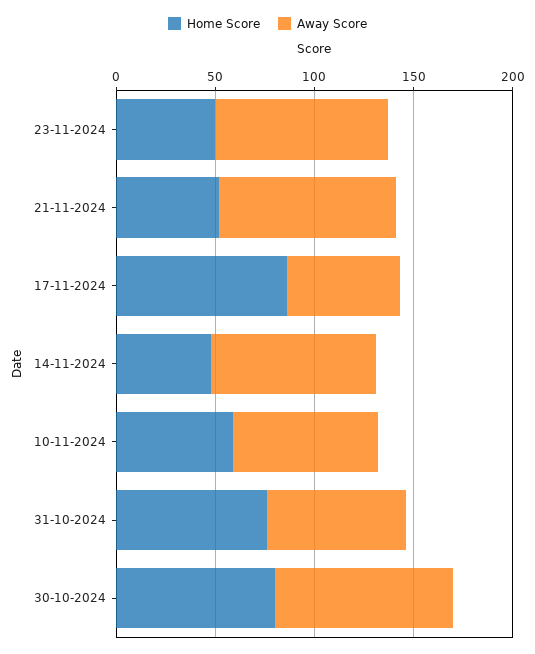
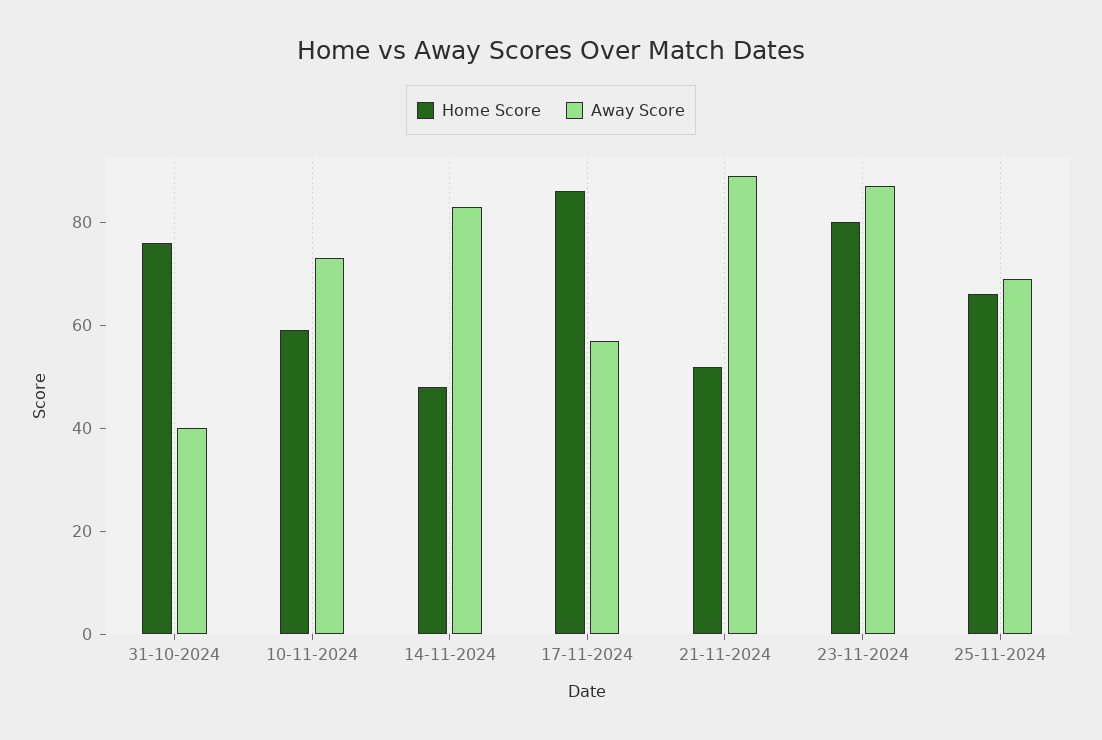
Home Score, 23-11-2024: 50 -> 80
Away Score, 31-10-2024: 70 -> 40
Home Score, 30-10-2024: 80 -> none
Away Score, 30-10-2024: 90 -> none
Home Score, 25-11-2024: none -> 65
Away Score, 25-11-2024: none -> 70

